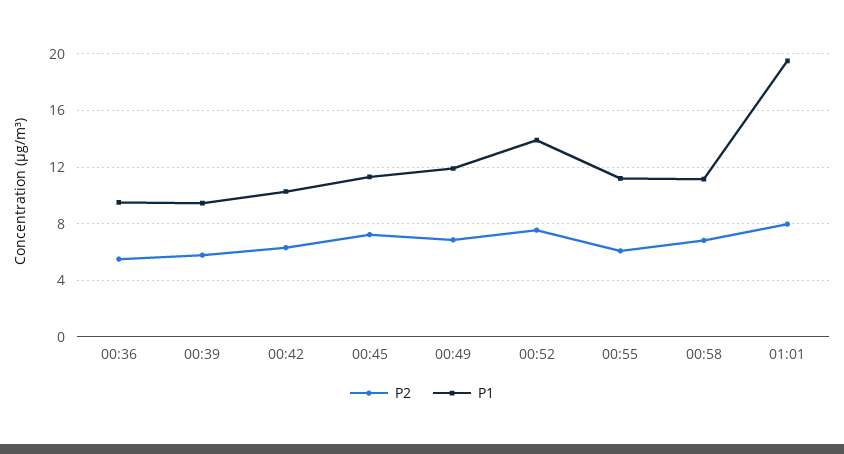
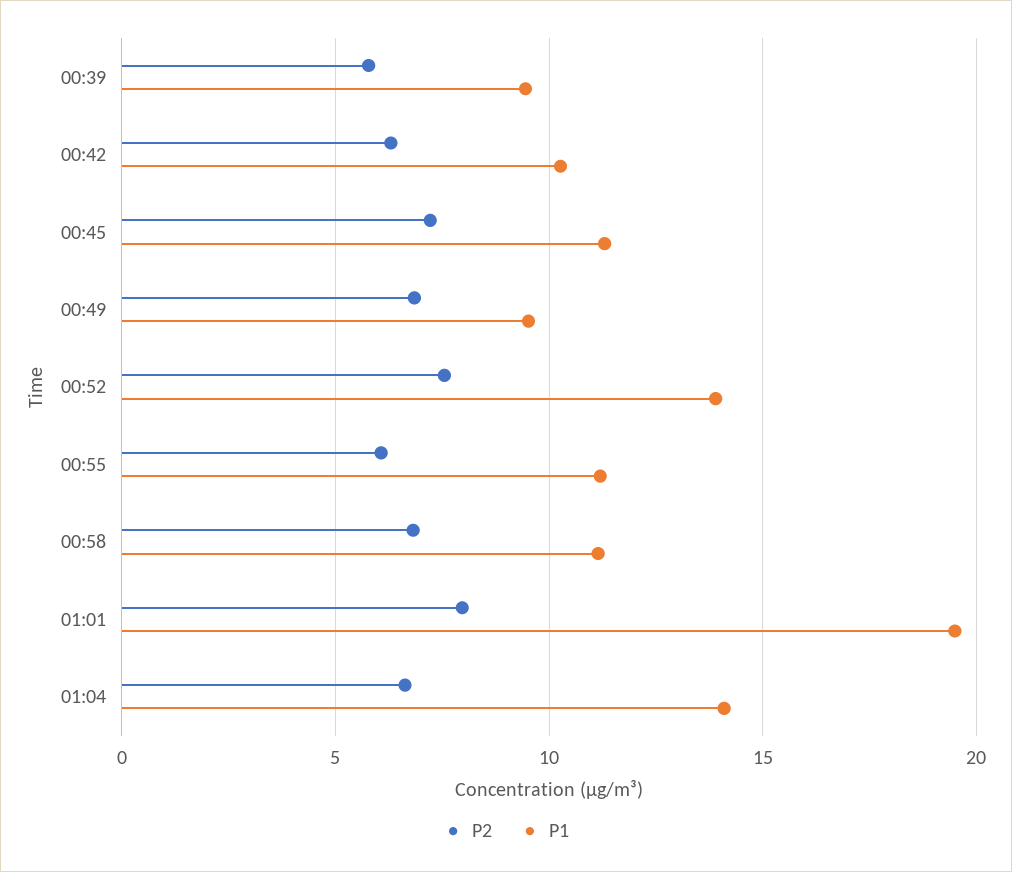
P2, 00:36: 5.5 -> none
P1, 00:36: 9.5 -> none
P1, 00:49: 12 -> 9.5
P2, 01:04: none -> 6.5
P1, 01:04: none -> 14

